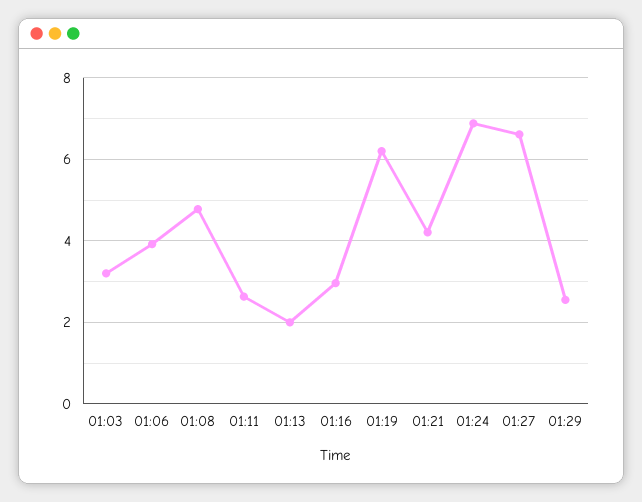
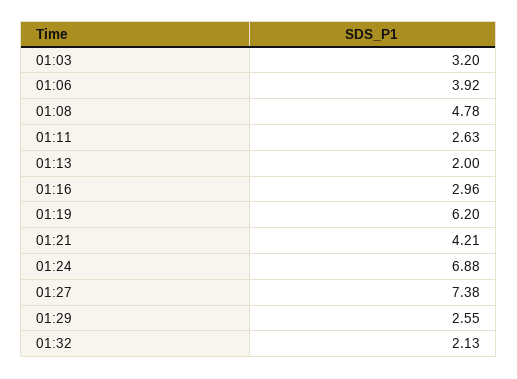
01:27: 6.6 -> 7.38
01:32: none -> 2.13

